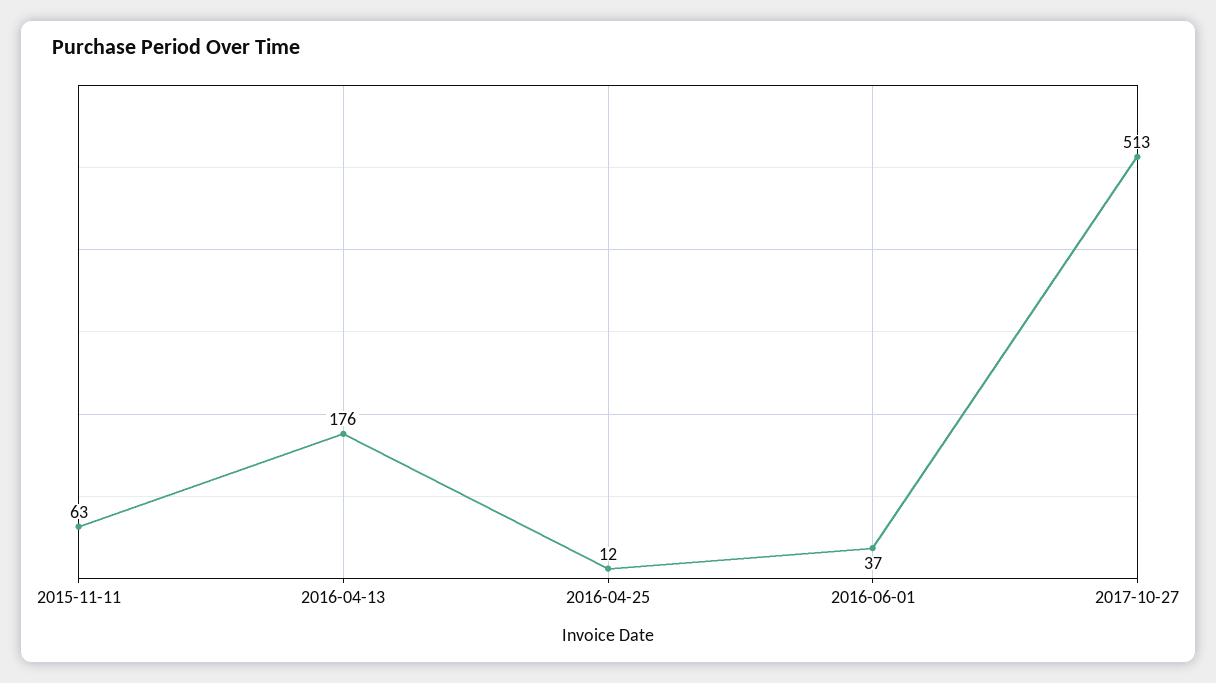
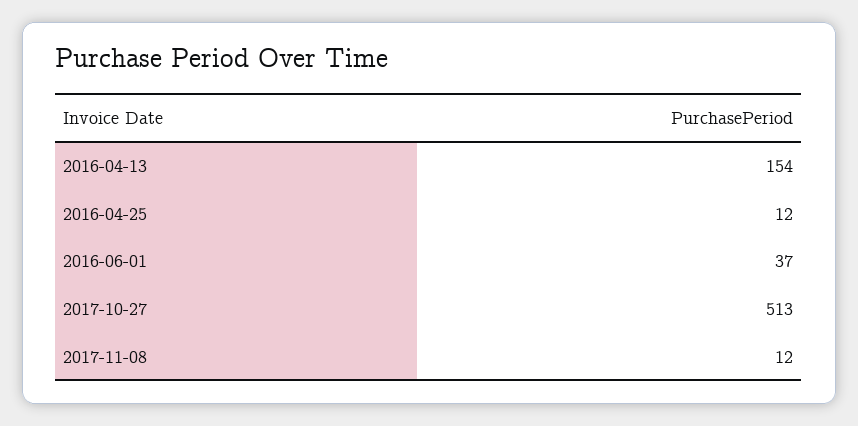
2015-11-11: 63 -> none
2016-04-13: 176 -> 154
2017-11-08: none -> 12

